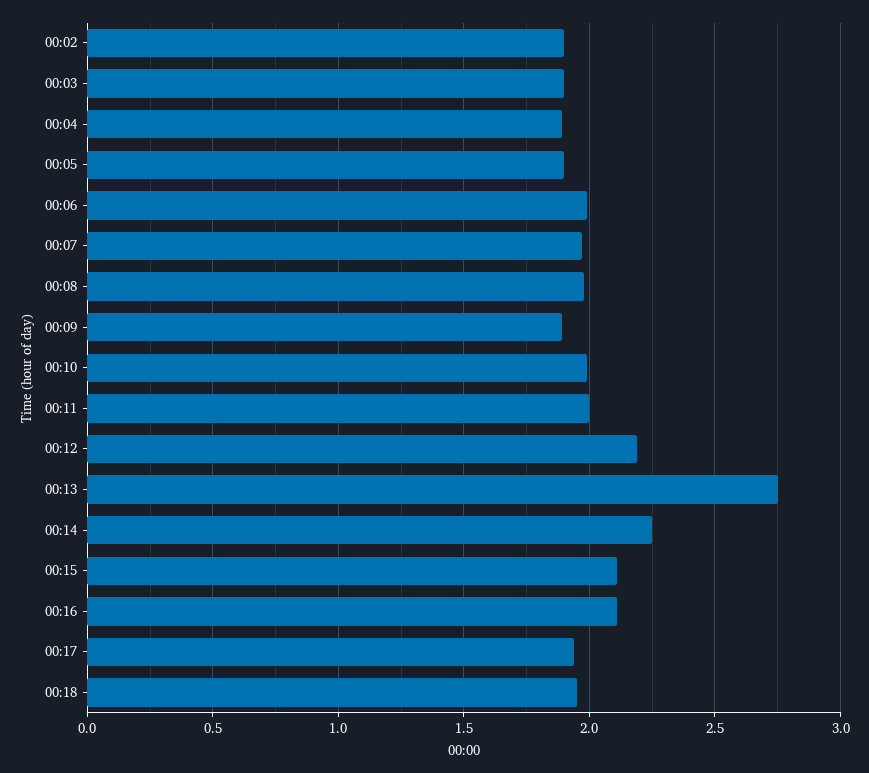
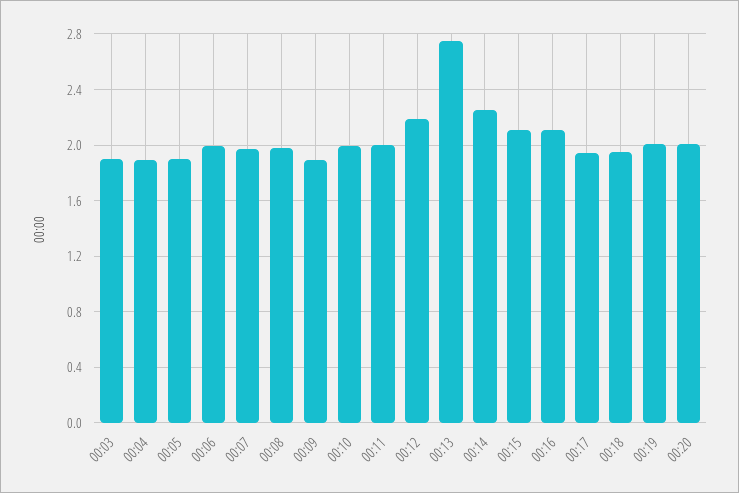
00:02: 1.9 -> none
00:19: none -> 2
00:20: none -> 2

